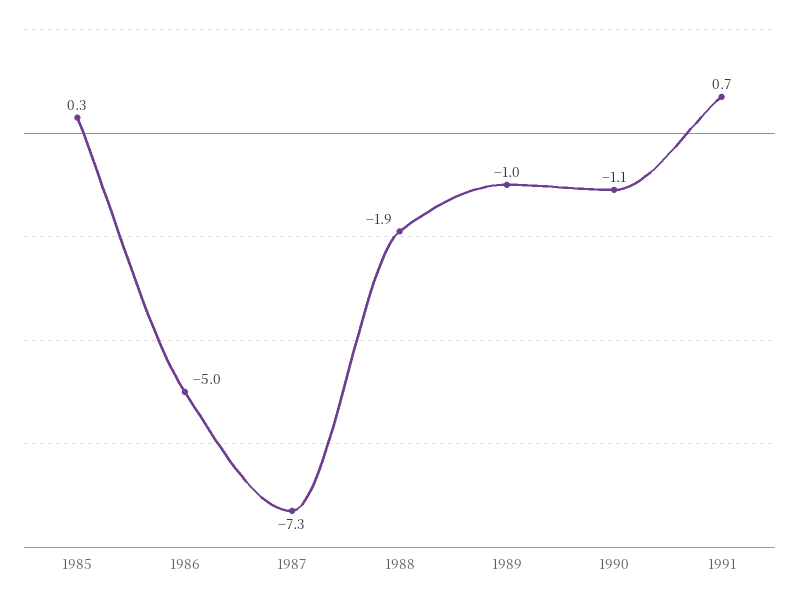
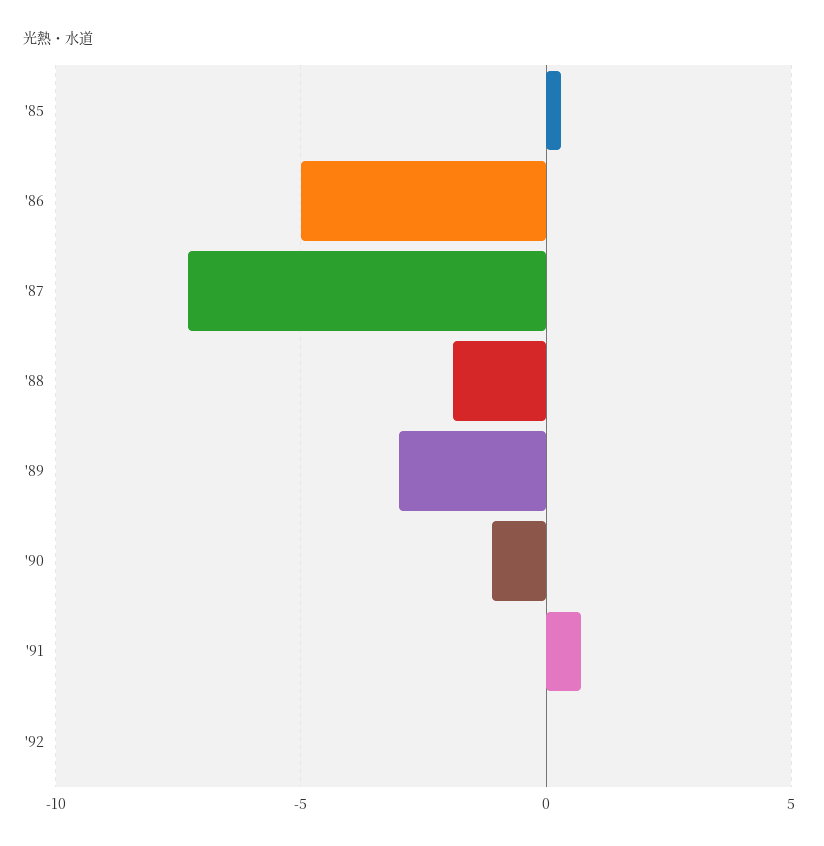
1989: -1 -> -3
'92: none -> 0

